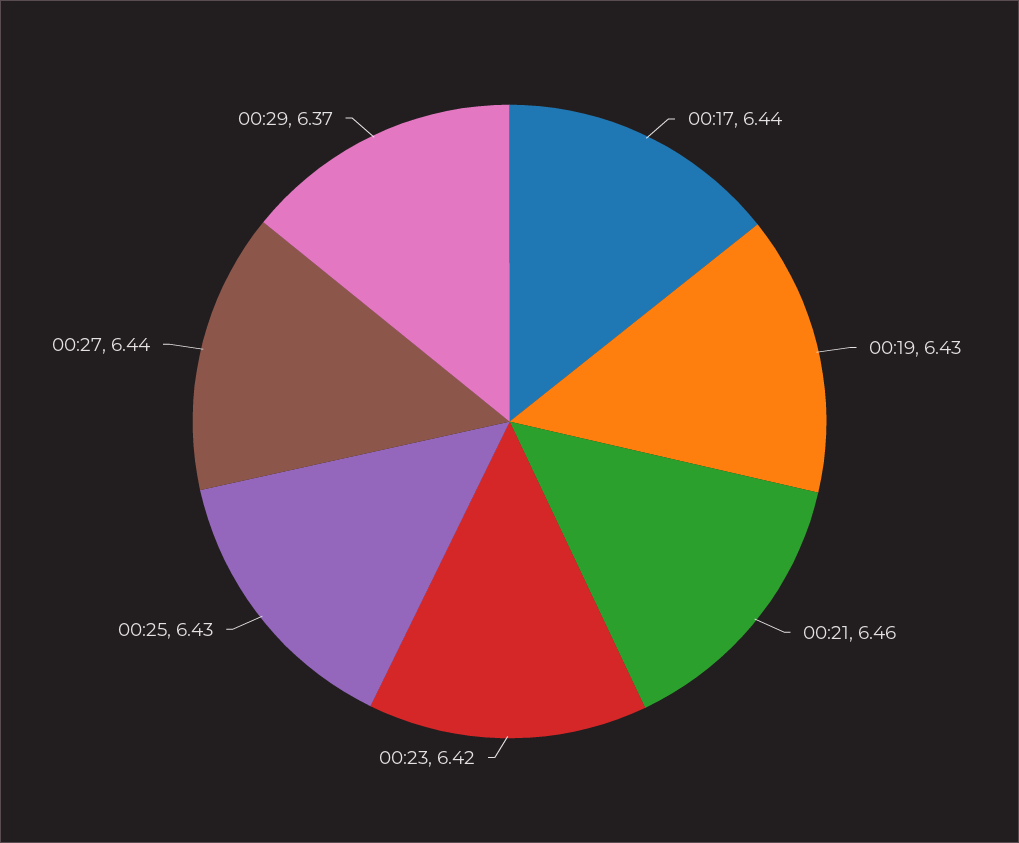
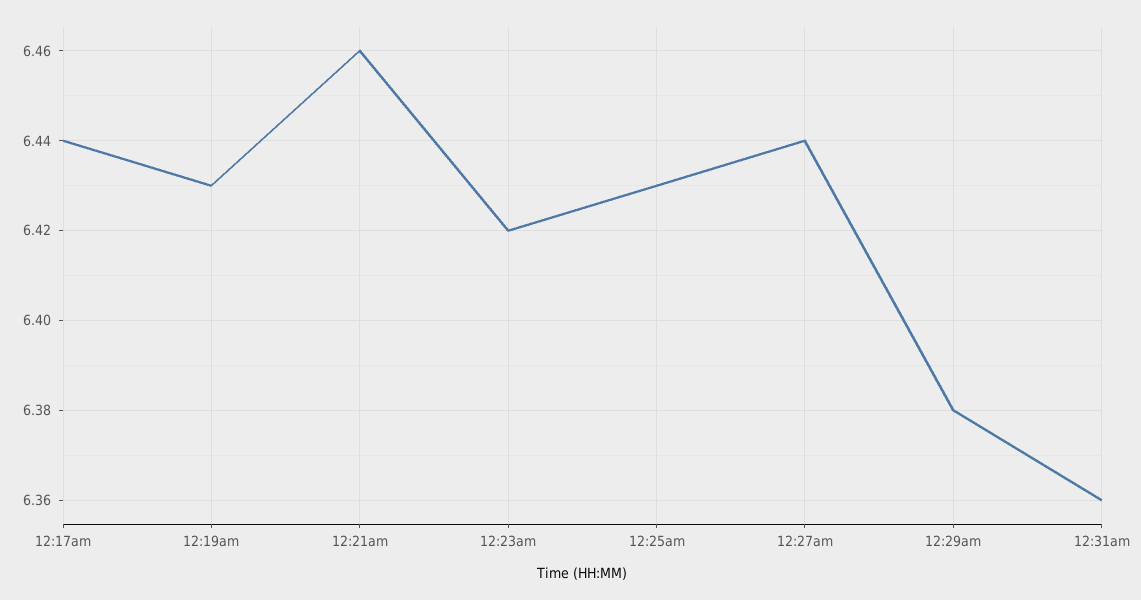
00:29: 6.37 -> 6.38
12:31am: none -> 6.36

